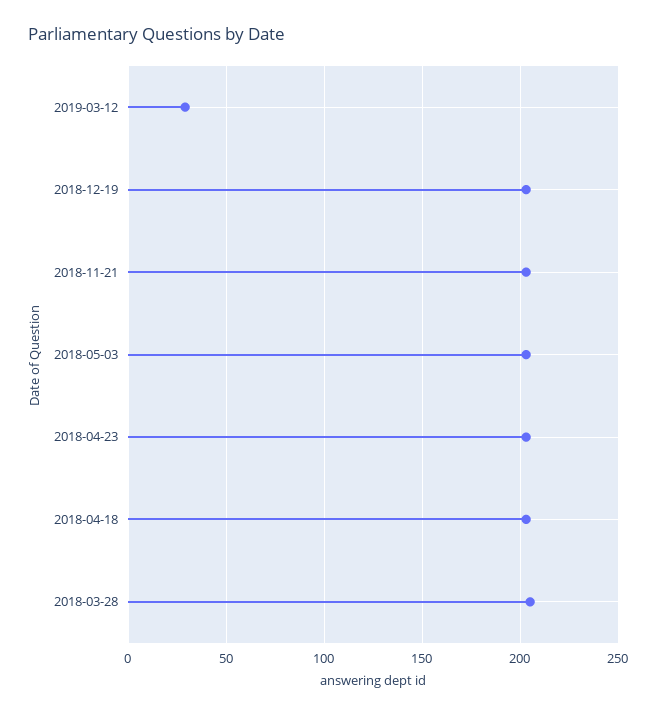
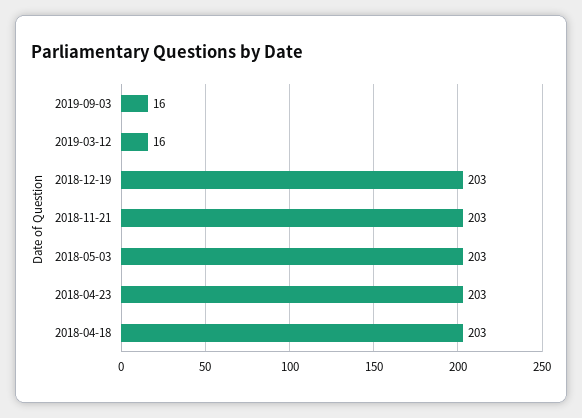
2019-03-12: 30 -> 16
2018-03-28: 205 -> none
2019-09-03: none -> 16

